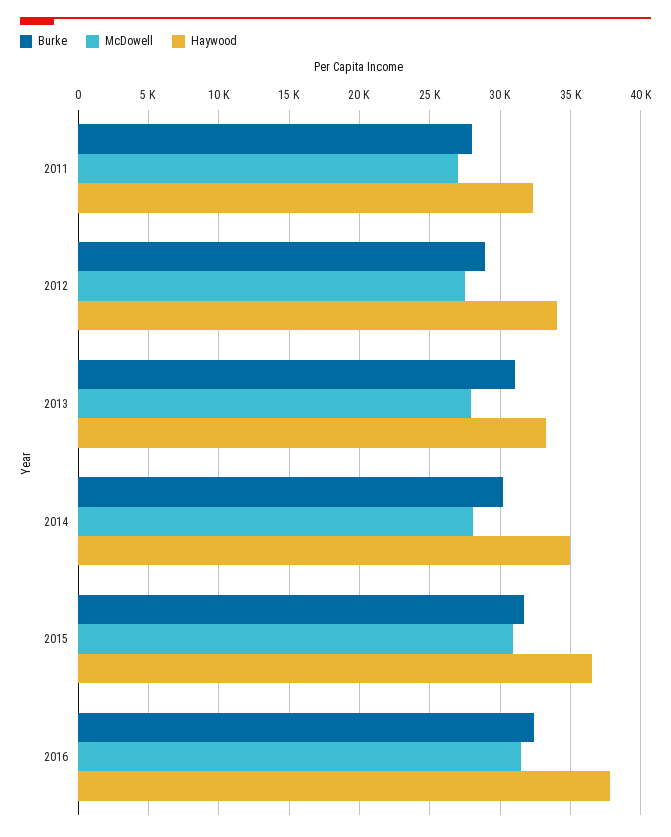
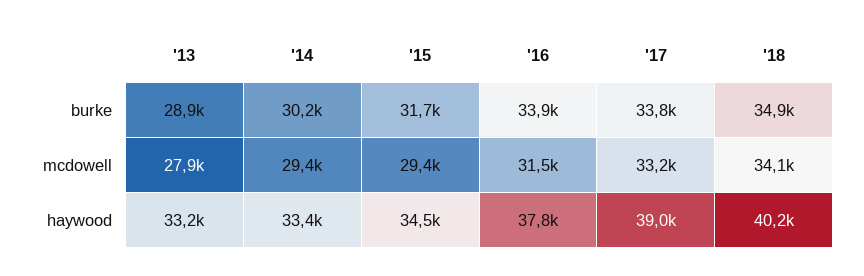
Burke, 2011: 28000 -> none
McDowell, 2011: 27000 -> none
Haywood, 2011: 32500 -> none
Burke, 2012: 29000 -> none
McDowell, 2012: 27500 -> none
Haywood, 2012: 34000 -> none
Burke, 2013: 31000 -> 28900
McDowell, 2014: 28000 -> 29400
Haywood, 2014: 35000 -> 33400
McDowell, 2015: 31000 -> 29400
Haywood, 2015: 36500 -> 34500
Burke, 2016: 32500 -> 33900
Burke, '17: none -> 33800
Burke, '18: none -> 34900
McDowell, '17: none -> 33200
McDowell, '18: none -> 34100
Haywood, '17: none -> 39000
Haywood, '18: none -> 40200

